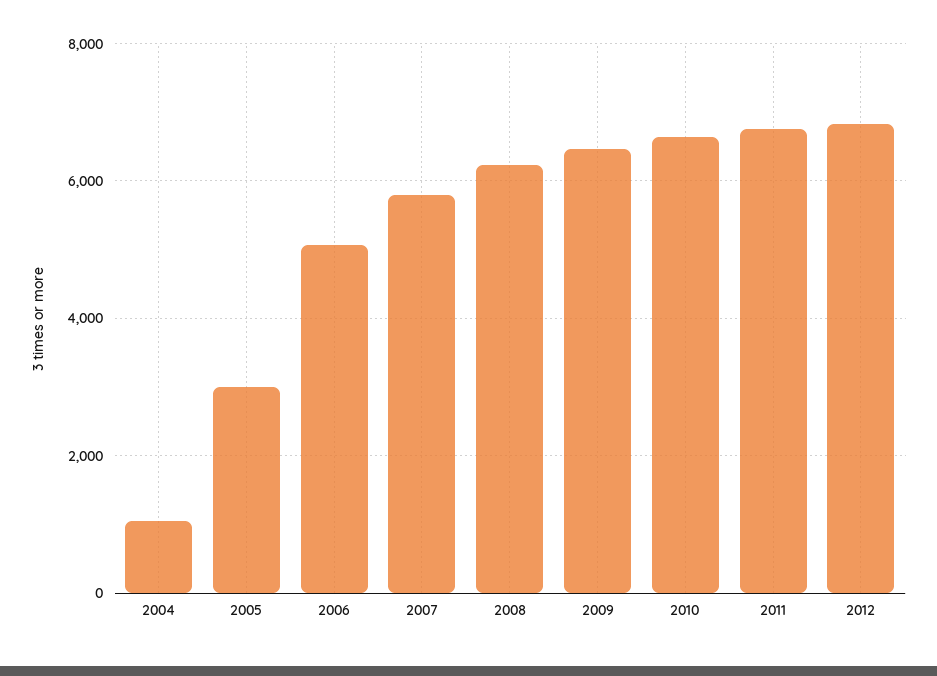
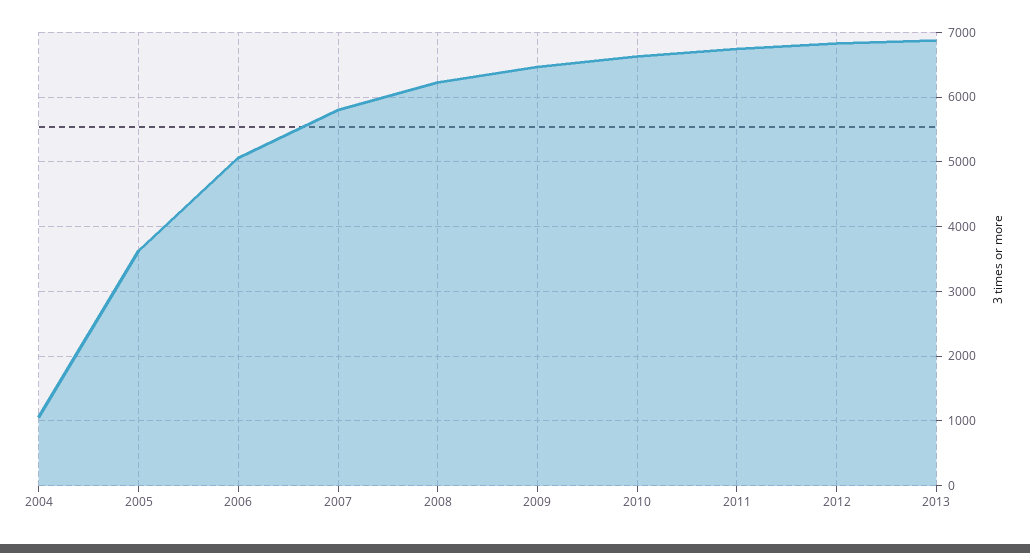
2005: 3000 -> 3600
2013: none -> 6900

